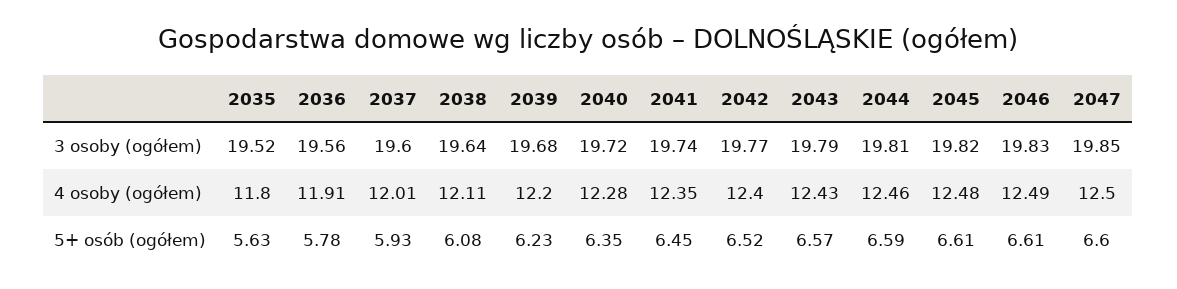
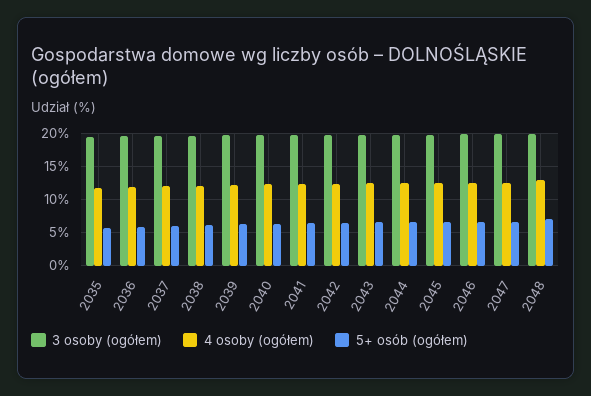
3 osoby (ogółem), 2048: none -> 20
4 osoby (ogółem), 2048: none -> 13
5+ osób (ogółem), 2048: none -> 7

